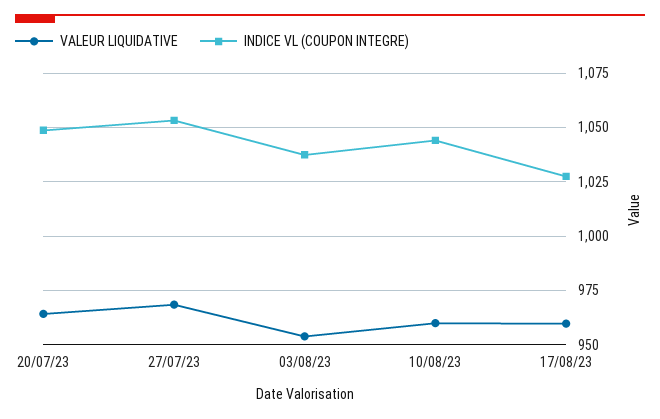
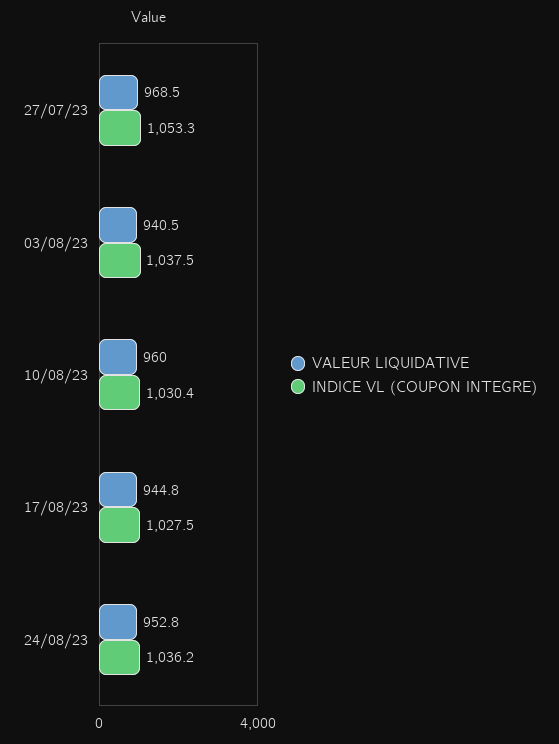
VALEUR LIQUIDATIVE, 20/07/23: 965 -> none
INDICE VL (COUPON INTEGRE), 20/07/23: 1050 -> none
VALEUR LIQUIDATIVE, 03/08/23: 955 -> 940.5
INDICE VL (COUPON INTEGRE), 10/08/23: 1045 -> 1030.4
VALEUR LIQUIDATIVE, 17/08/23: 960 -> 944.8
VALEUR LIQUIDATIVE, 24/08/23: none -> 952.8
INDICE VL (COUPON INTEGRE), 24/08/23: none -> 1036.2

